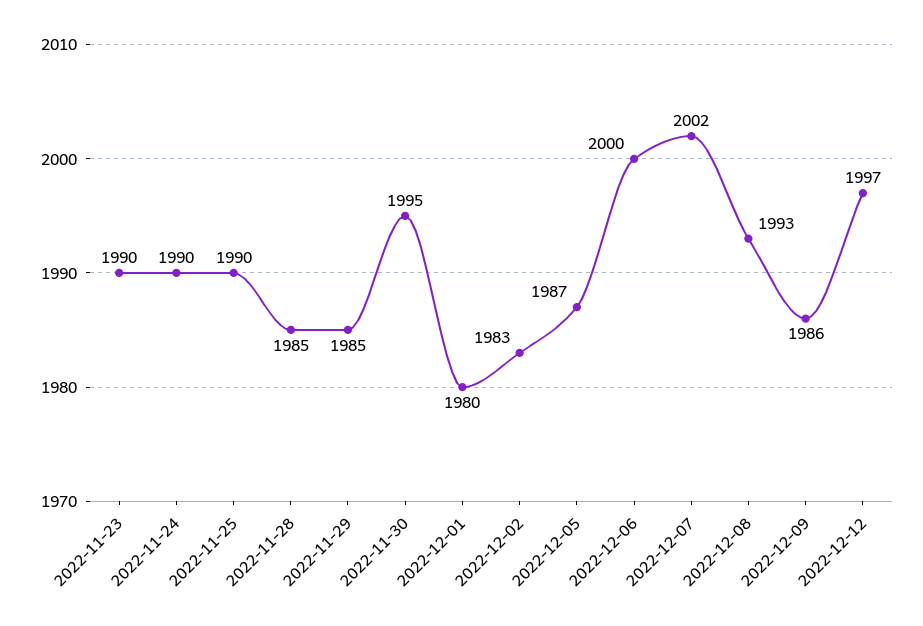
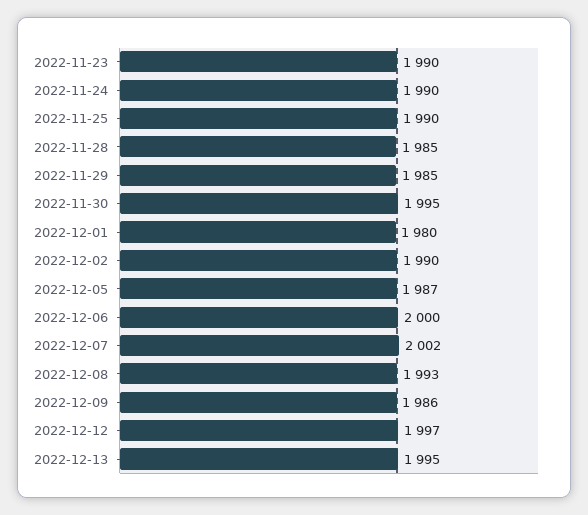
2022-12-02: 1983 -> 1990
2022-12-13: none -> 1995

